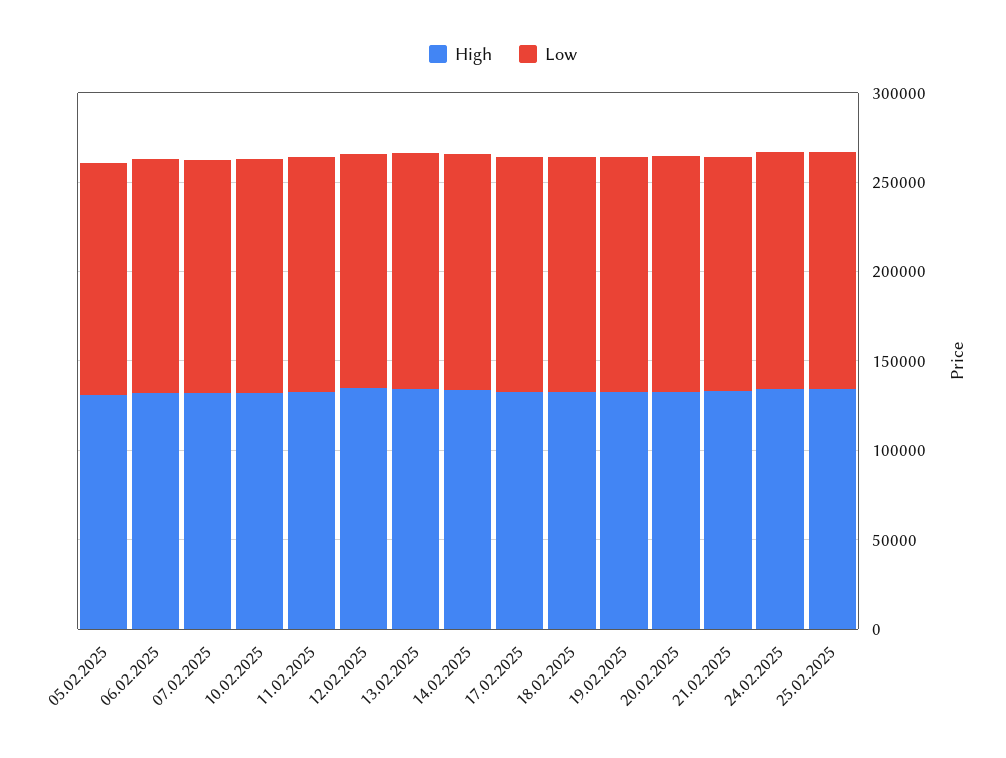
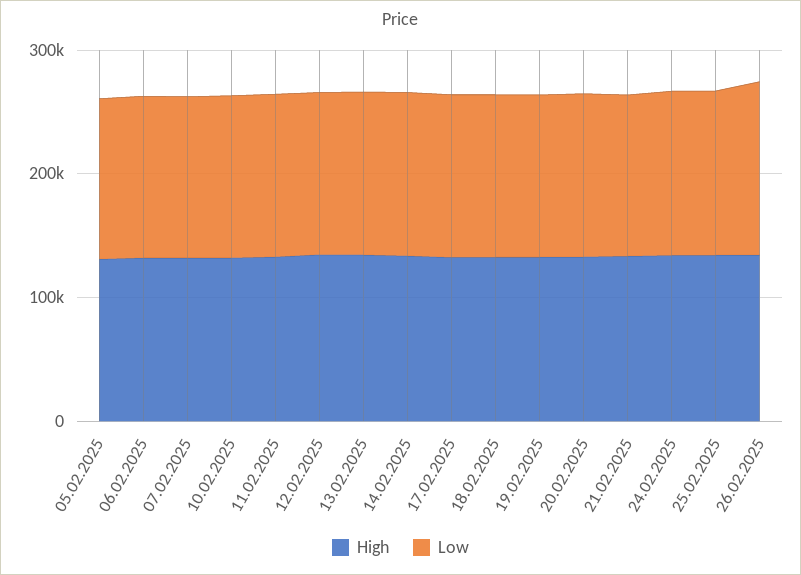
High, 26.02.2025: none -> 140000
Low, 26.02.2025: none -> 140000

